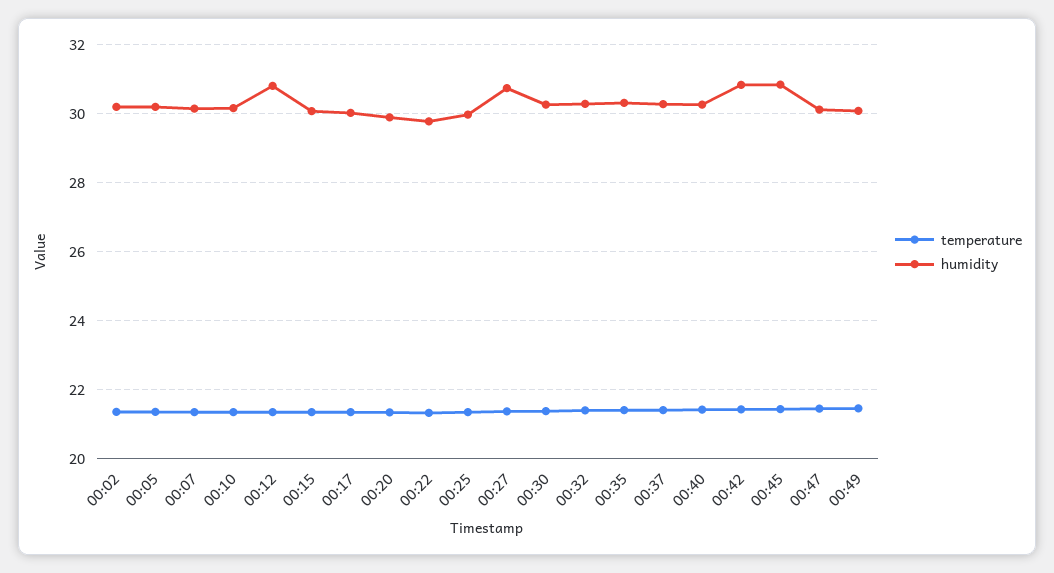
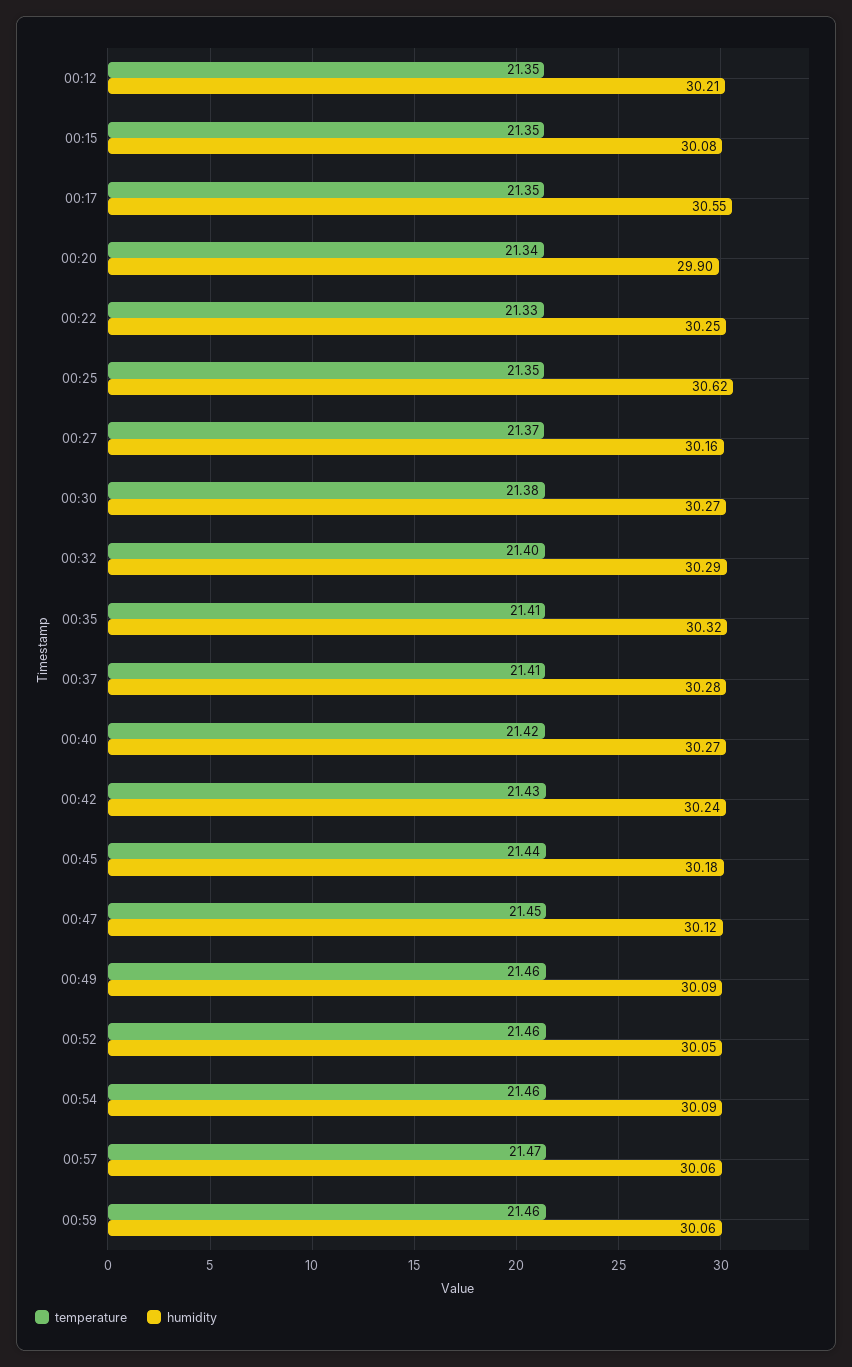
temperature, 00:02: 21.4 -> none
humidity, 00:02: 30.2 -> none
temperature, 00:05: 21.4 -> none
humidity, 00:05: 30.2 -> none
temperature, 00:07: 21.4 -> none
humidity, 00:07: 30.2 -> none
temperature, 00:10: 21.4 -> none
humidity, 00:10: 30.2 -> none
humidity, 00:12: 30.8 -> 30.21
humidity, 00:17: 30 -> 30.55
humidity, 00:22: 29.8 -> 30.25
humidity, 00:25: 30 -> 30.62
humidity, 00:27: 30.8 -> 30.16
humidity, 00:42: 30.8 -> 30.24
humidity, 00:45: 30.8 -> 30.18
temperature, 00:52: none -> 21.46
humidity, 00:52: none -> 30.05
temperature, 00:54: none -> 21.46
humidity, 00:54: none -> 30.09
temperature, 00:57: none -> 21.47
humidity, 00:57: none -> 30.06
temperature, 00:59: none -> 21.46
humidity, 00:59: none -> 30.06

